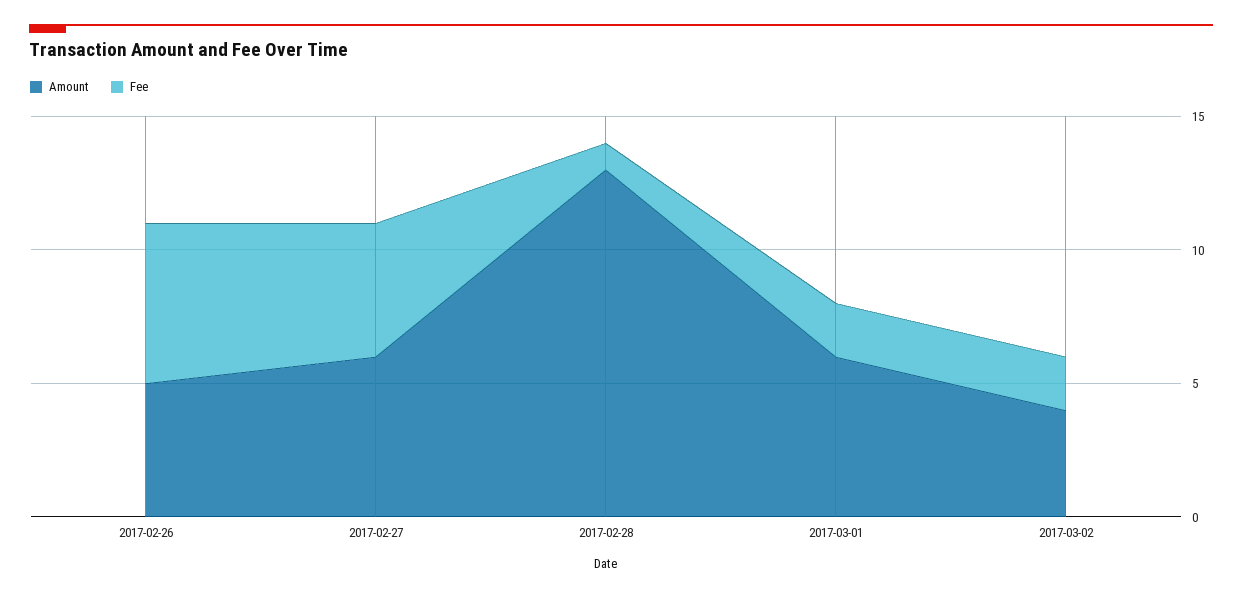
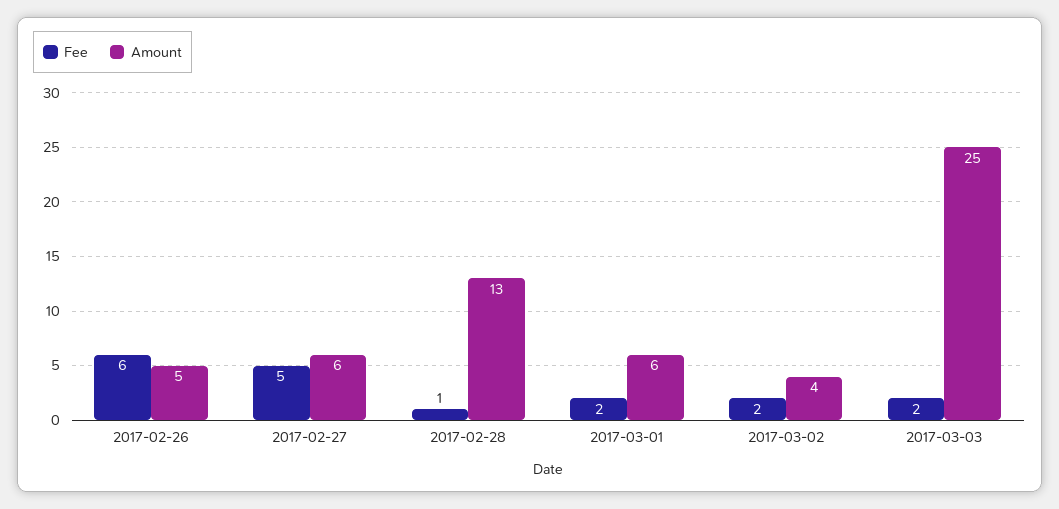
Fee, 2017-03-03: none -> 2
Amount, 2017-03-03: none -> 25

